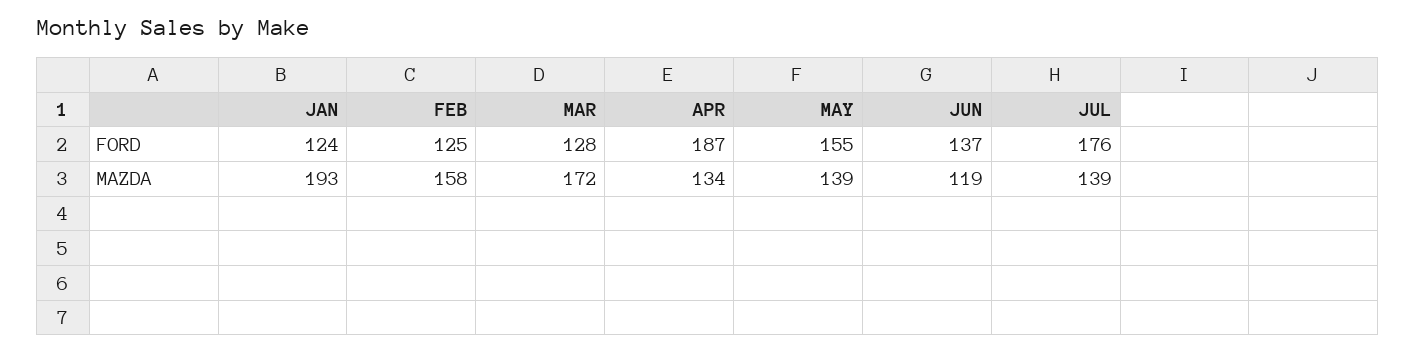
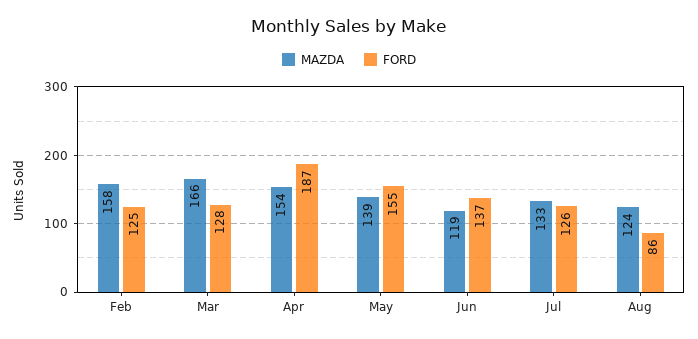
FORD, JAN: 124 -> none
FORD, JUL: 176 -> 126
MAZDA, JAN: 193 -> none
MAZDA, MAR: 172 -> 166
MAZDA, APR: 134 -> 154
MAZDA, JUL: 139 -> 133
MAZDA, Aug: none -> 124
FORD, Aug: none -> 86

